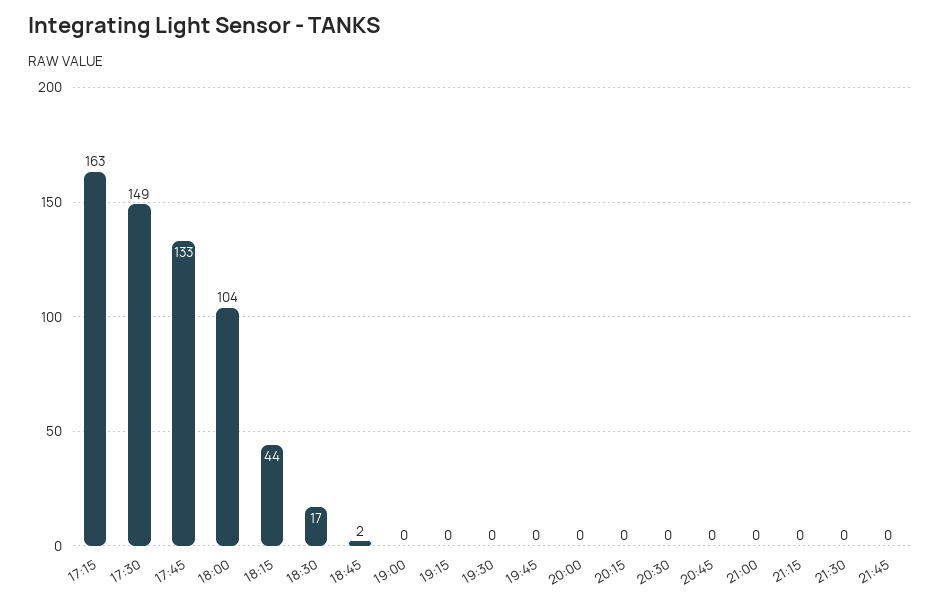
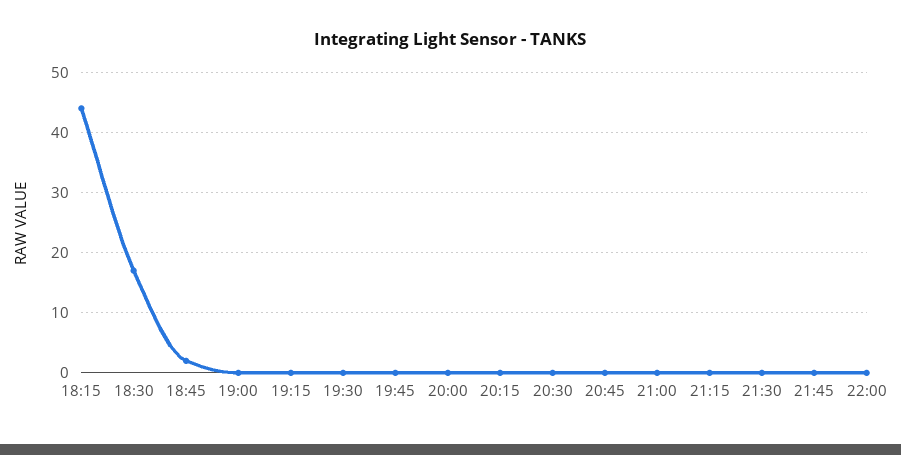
17:15: 163 -> none
17:30: 149 -> none
17:45: 133 -> none
18:00: 104 -> none
22:00: none -> 0

